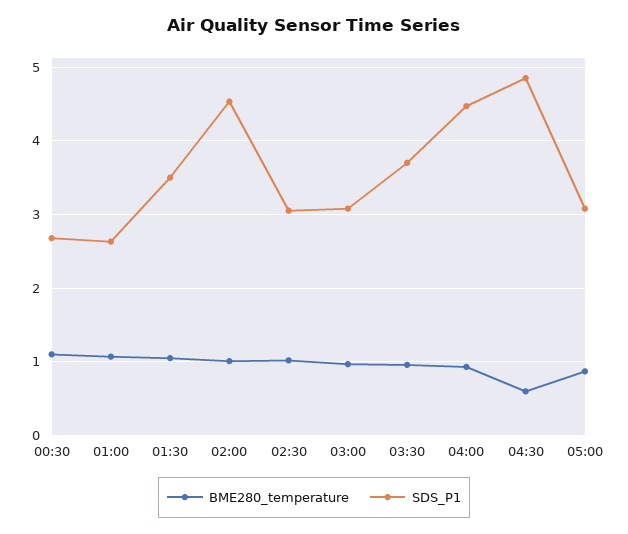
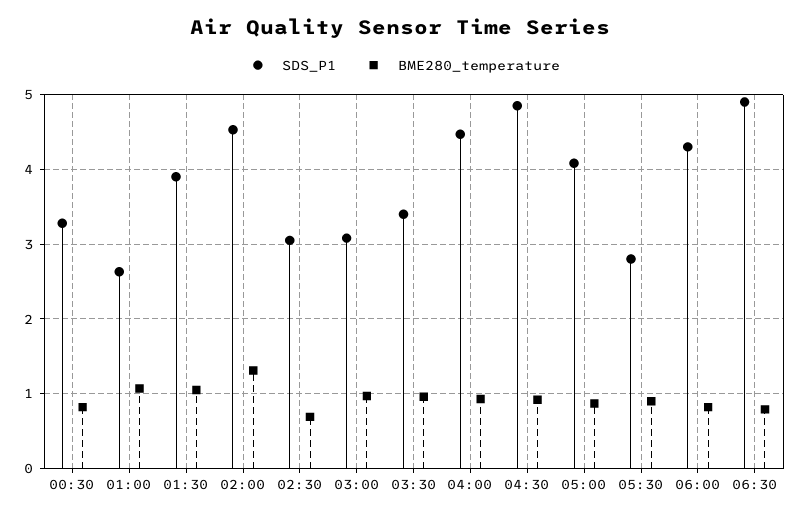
BME280_temperature, 00:30: 1.1 -> 0.8
SDS_P1, 00:30: 2.7 -> 3.3
SDS_P1, 01:30: 3.5 -> 3.9
BME280_temperature, 02:00: 1 -> 1.3
BME280_temperature, 02:30: 1 -> 0.7
SDS_P1, 03:30: 3.7 -> 3.4
BME280_temperature, 04:30: 0.6 -> 0.9
SDS_P1, 05:00: 3.1 -> 4.1
SDS_P1, 05:30: none -> 2.8
BME280_temperature, 05:30: none -> 0.9
SDS_P1, 06:00: none -> 4.3
BME280_temperature, 06:00: none -> 0.8
SDS_P1, 06:30: none -> 4.9
BME280_temperature, 06:30: none -> 0.8

